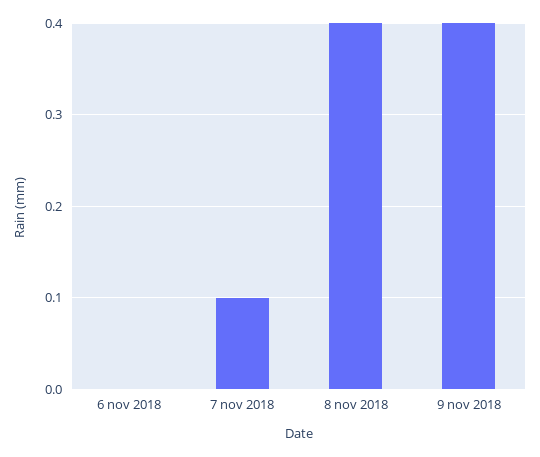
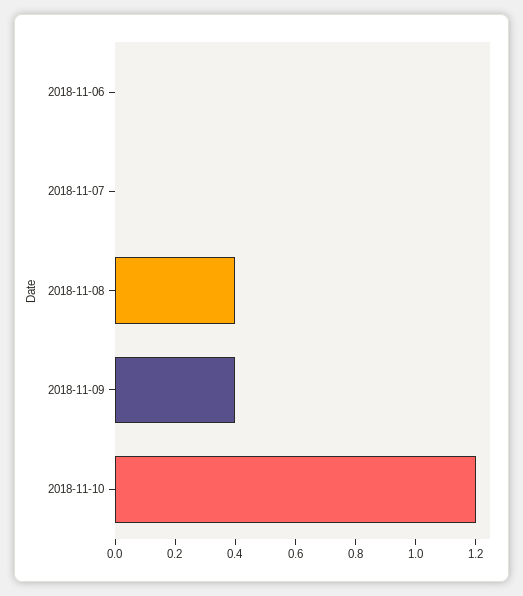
7 nov 2018: 0.1 -> 0
2018-11-10: none -> 1.2

